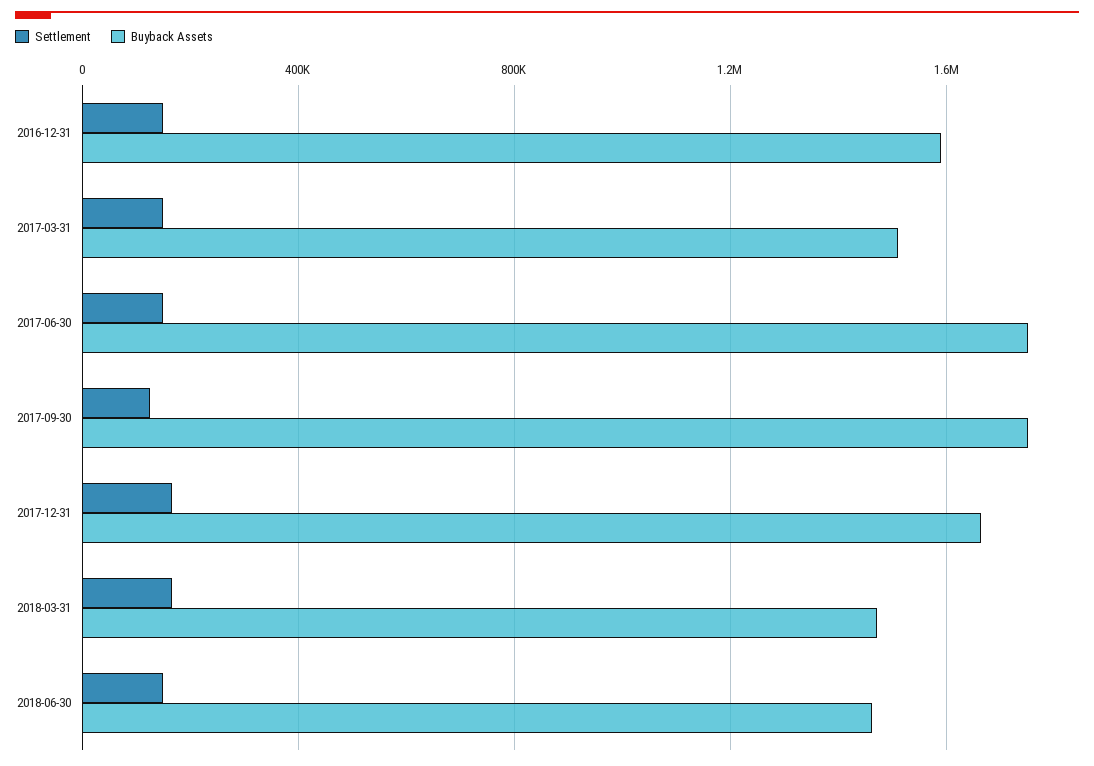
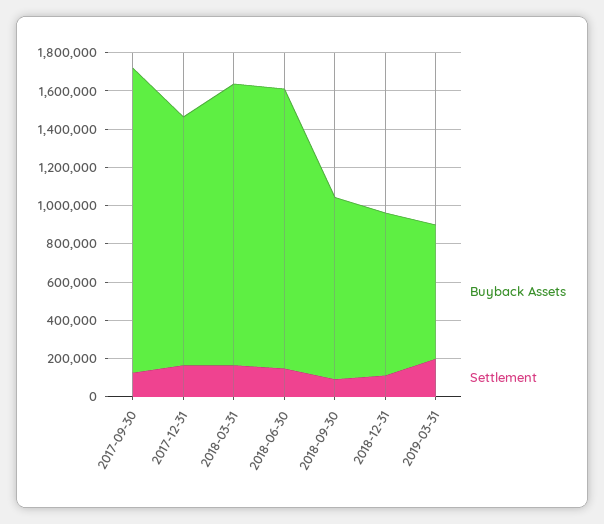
Settlement, 2016-12-31: 150000 -> none
Buyback Assets, 2016-12-31: 1600000 -> none
Settlement, 2017-03-31: 150000 -> none
Buyback Assets, 2017-03-31: 1500000 -> none
Settlement, 2017-06-30: 150000 -> none
Buyback Assets, 2017-06-30: 1750000 -> none
Buyback Assets, 2017-09-30: 1750000 -> 1600000
Buyback Assets, 2017-12-31: 1650000 -> 1300000
Buyback Assets, 2018-09-30: none -> 950000
Settlement, 2018-09-30: none -> 100000
Buyback Assets, 2018-12-31: none -> 850000
Settlement, 2018-12-31: none -> 100000
Buyback Assets, 2019-03-31: none -> 700000
Settlement, 2019-03-31: none -> 200000

